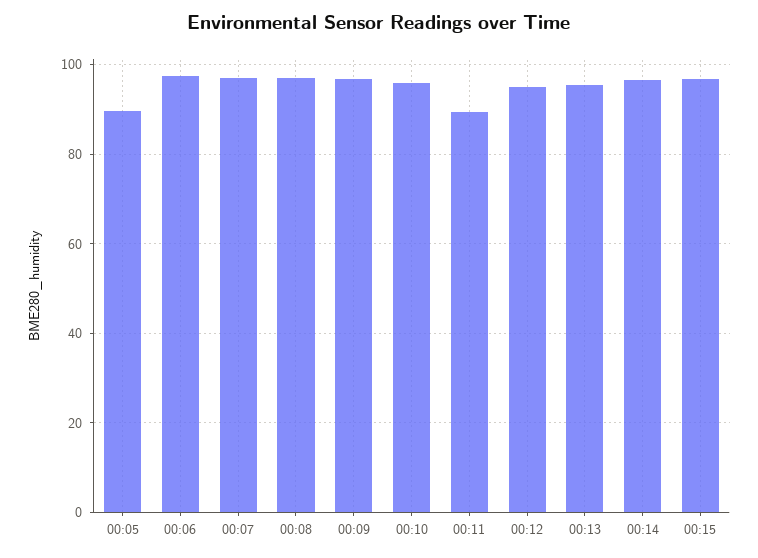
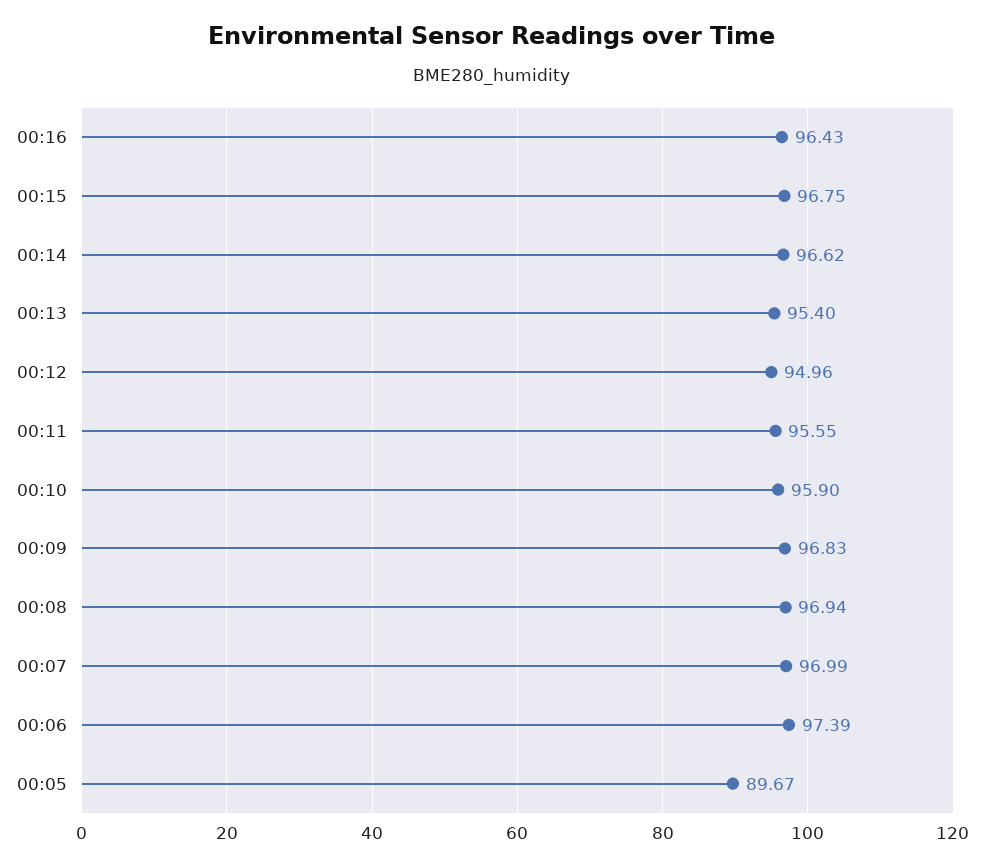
00:11: 90 -> 95.55
00:16: none -> 96.43

